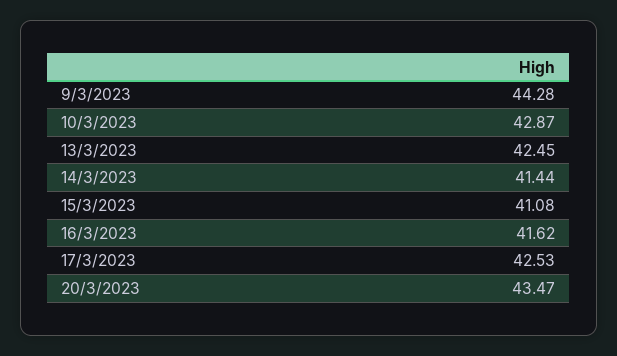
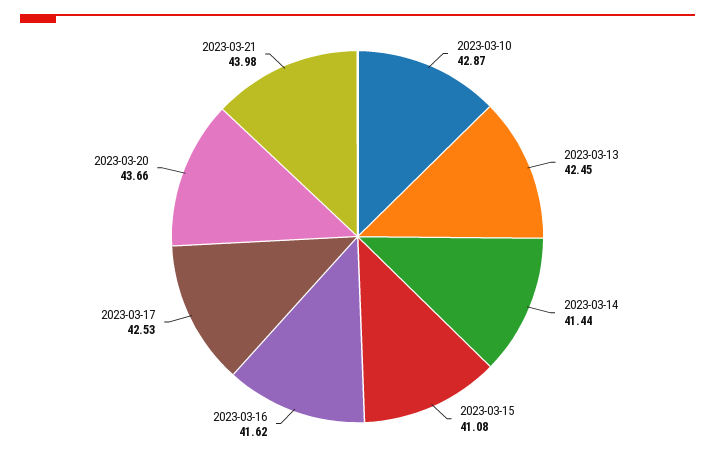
9/3/2023: 44.28 -> none
20/3/2023: 43.47 -> 43.66
2023-03-21: none -> 43.98

